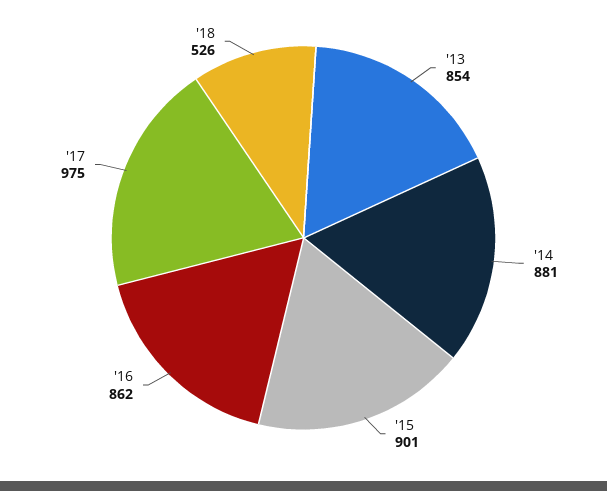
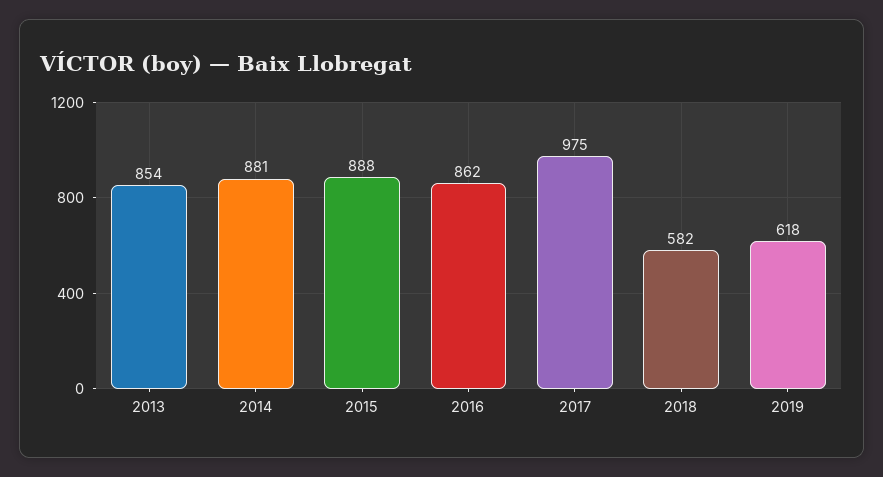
'15: 901 -> 888
'18: 526 -> 582
2019: none -> 618

